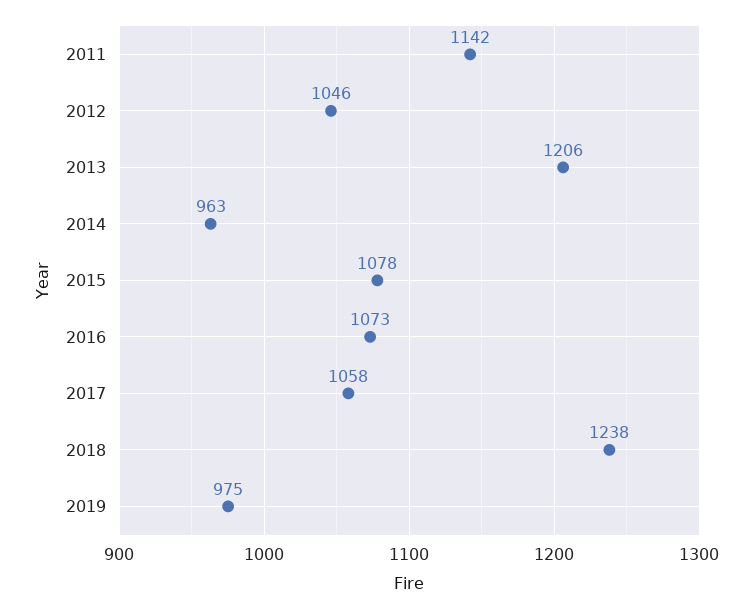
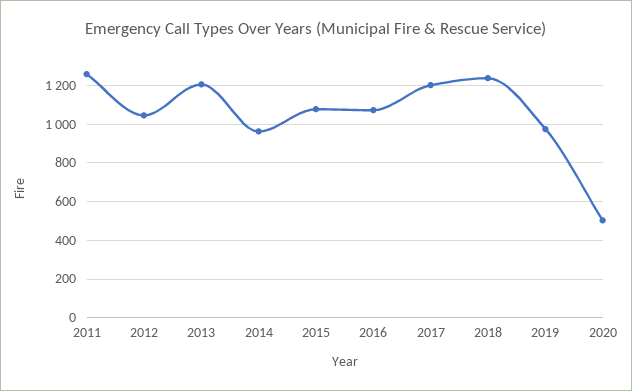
2011: 1142 -> 1250
2017: 1058 -> 1200
2020: none -> 500

